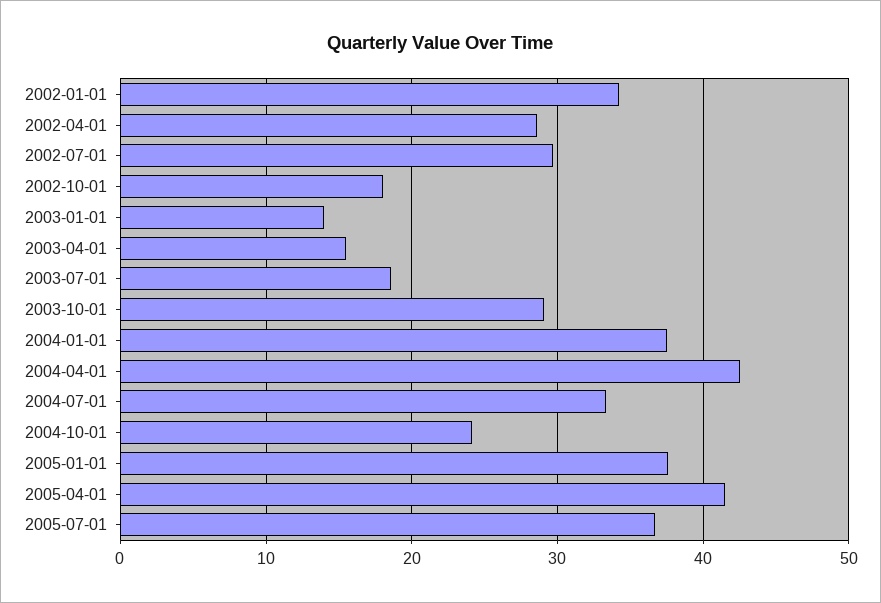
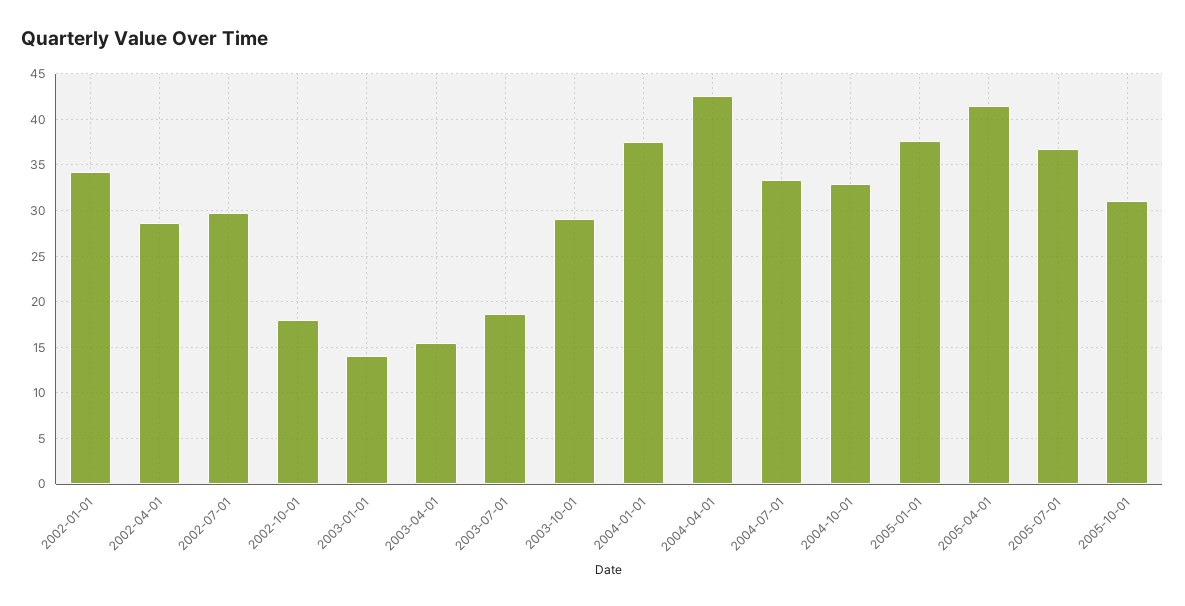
2004-10-01: 24 -> 33
2005-10-01: none -> 31

